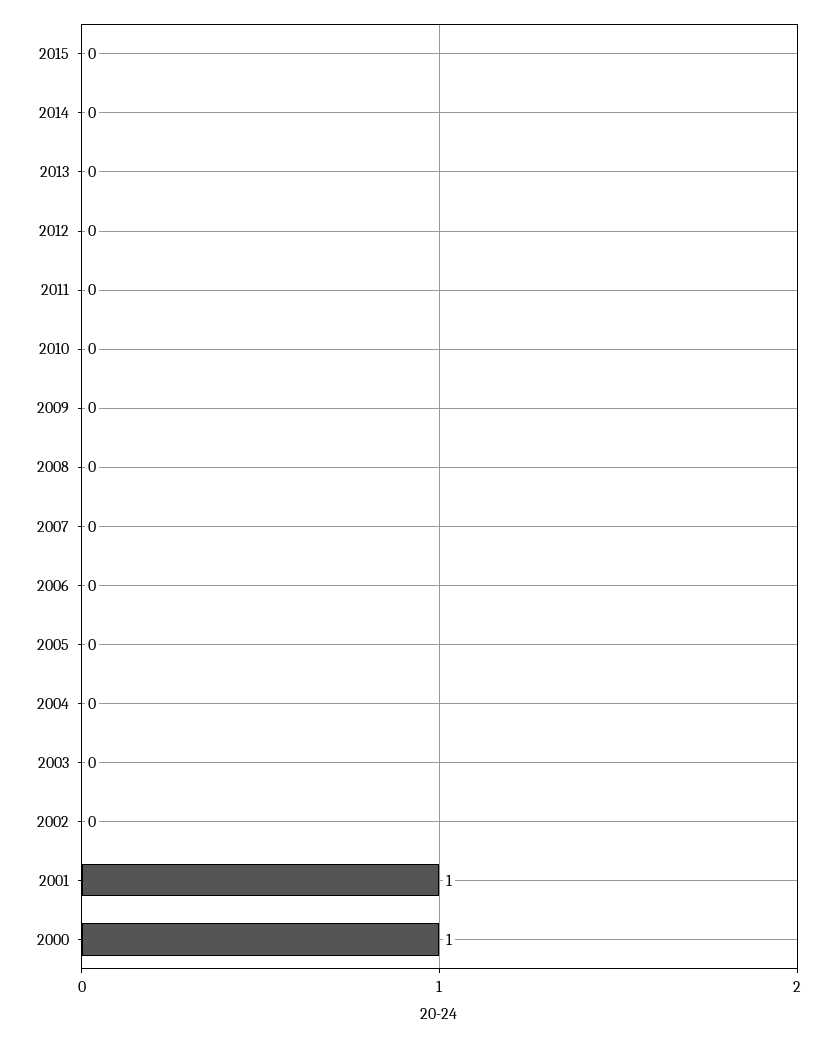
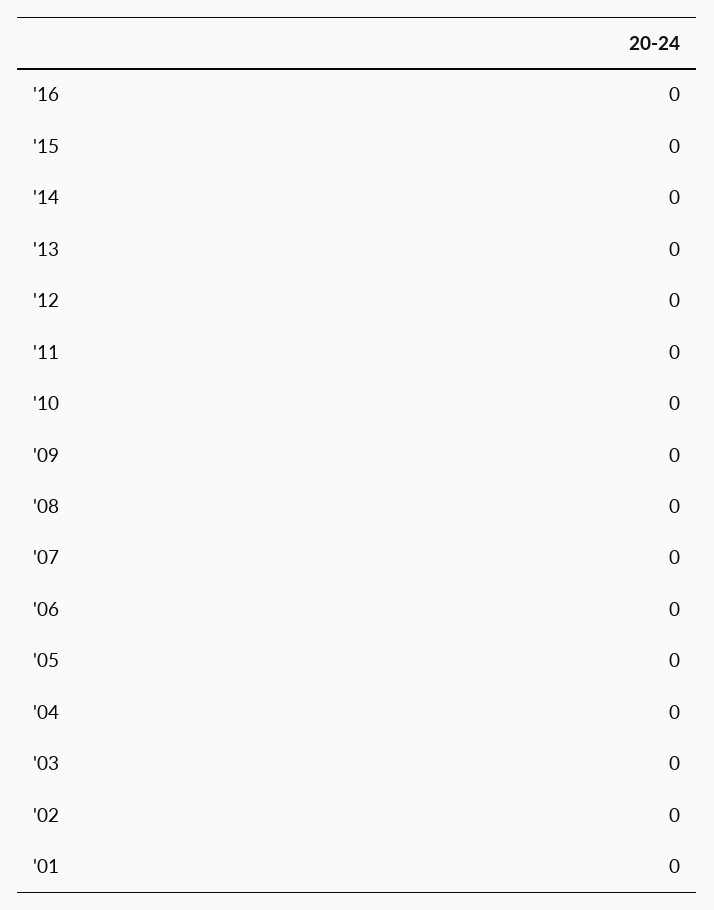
2001: 1 -> 0
2000: 1 -> none
'16: none -> 0

